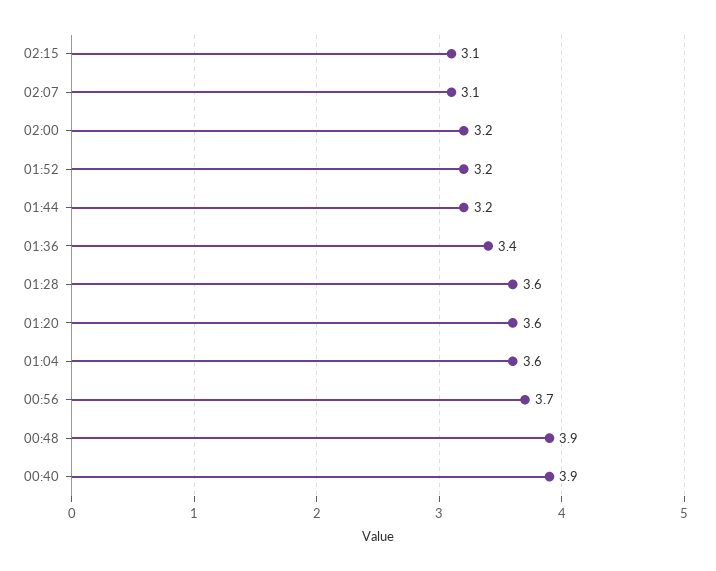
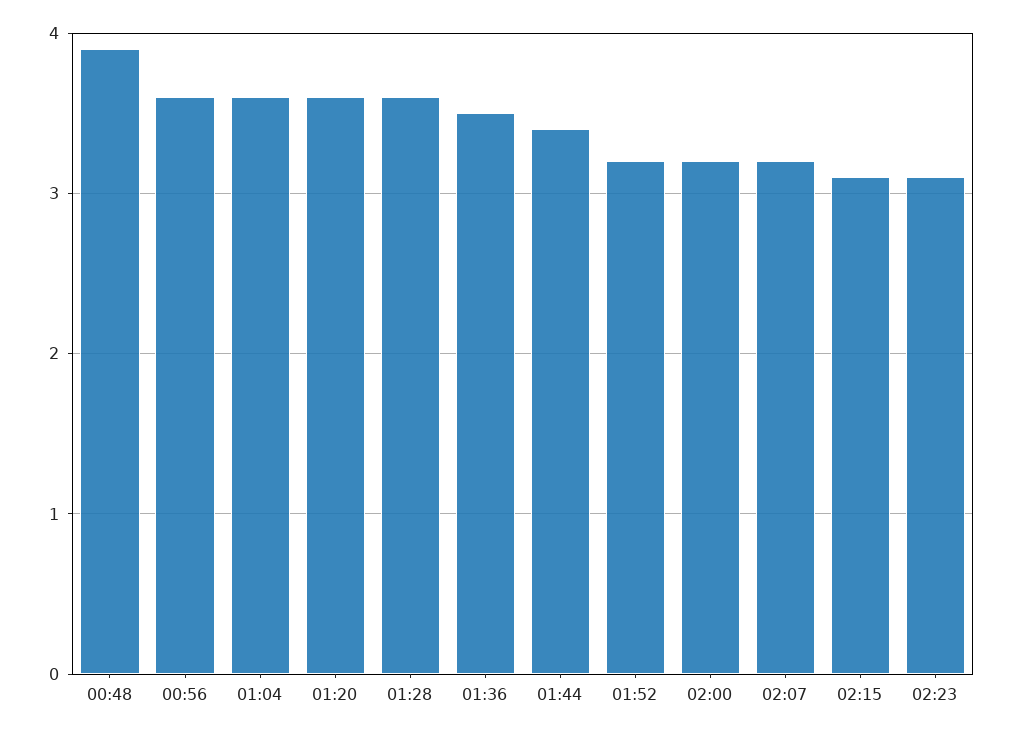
02:07: 3.1 -> 3.2
01:44: 3.2 -> 3.4
01:36: 3.4 -> 3.5
00:56: 3.7 -> 3.6
00:40: 3.9 -> none
02:23: none -> 3.1

